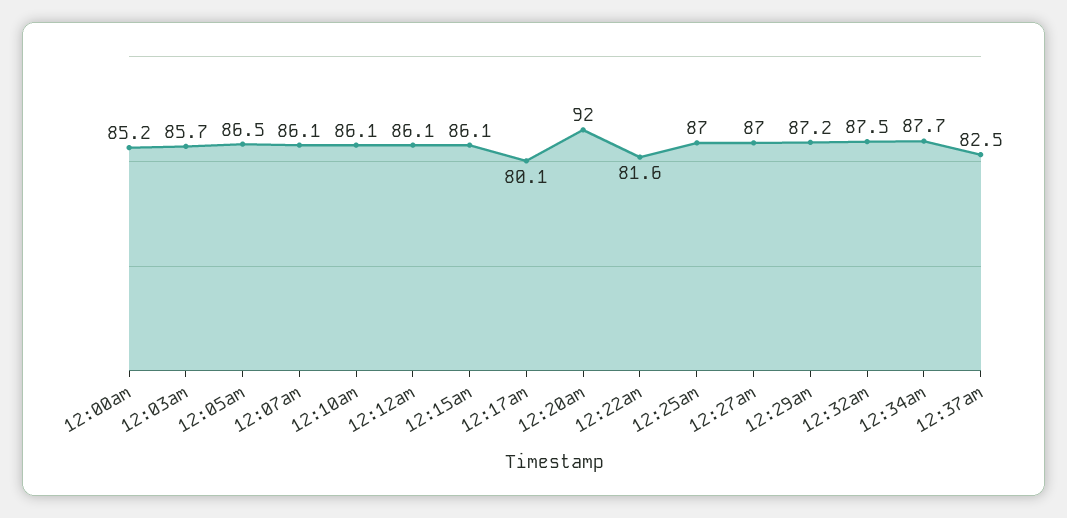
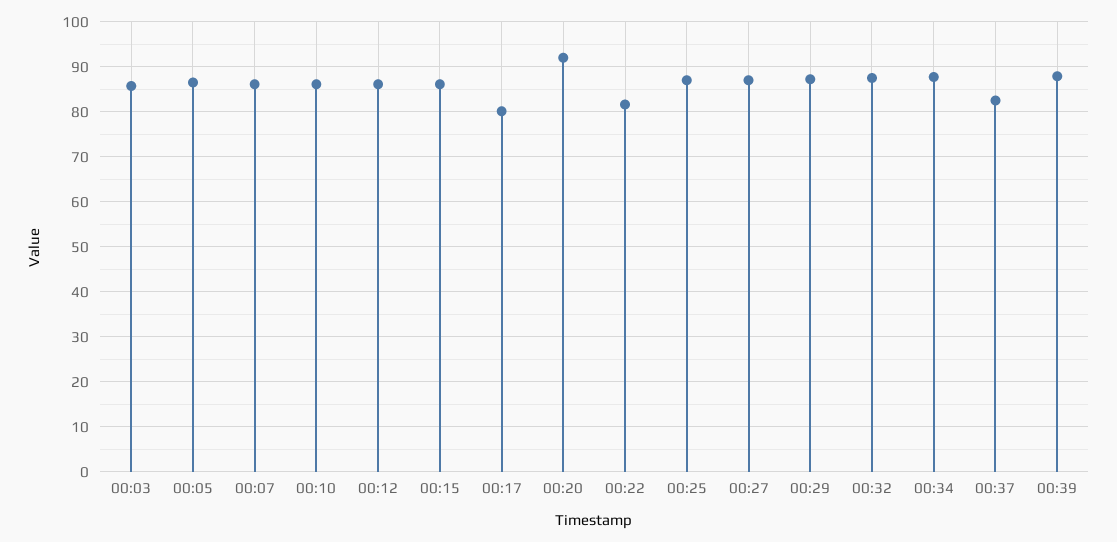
12:00am: 85.2 -> none
00:39: none -> 88

